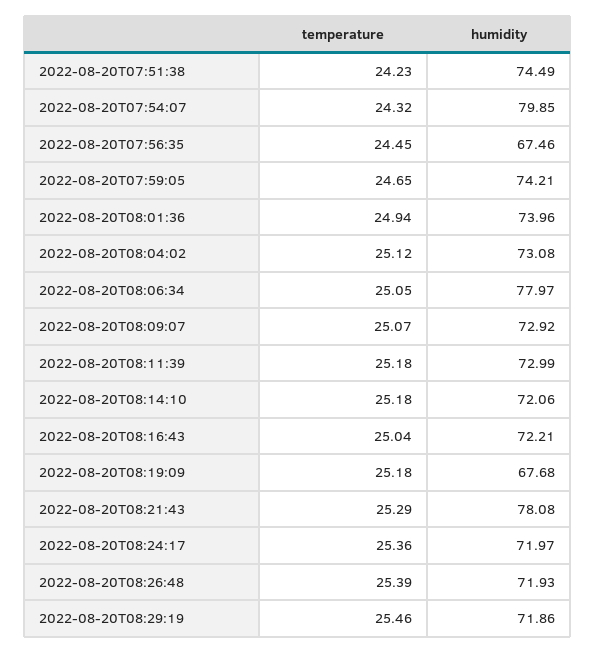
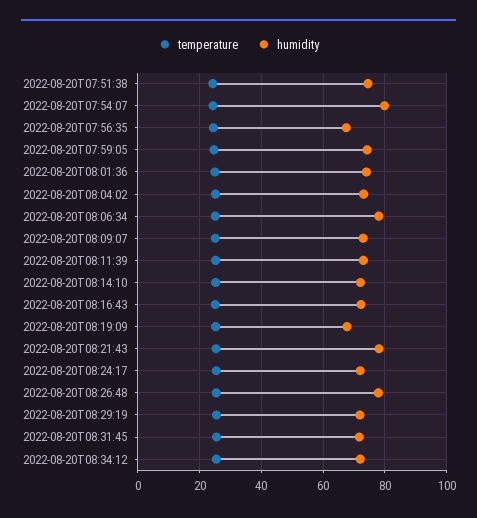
humidity, 2022-08-20T08:26:48: 71.93 -> 78
temperature, 2022-08-20T08:31:45: none -> 26
humidity, 2022-08-20T08:31:45: none -> 72
temperature, 2022-08-20T08:34:12: none -> 26
humidity, 2022-08-20T08:34:12: none -> 72

